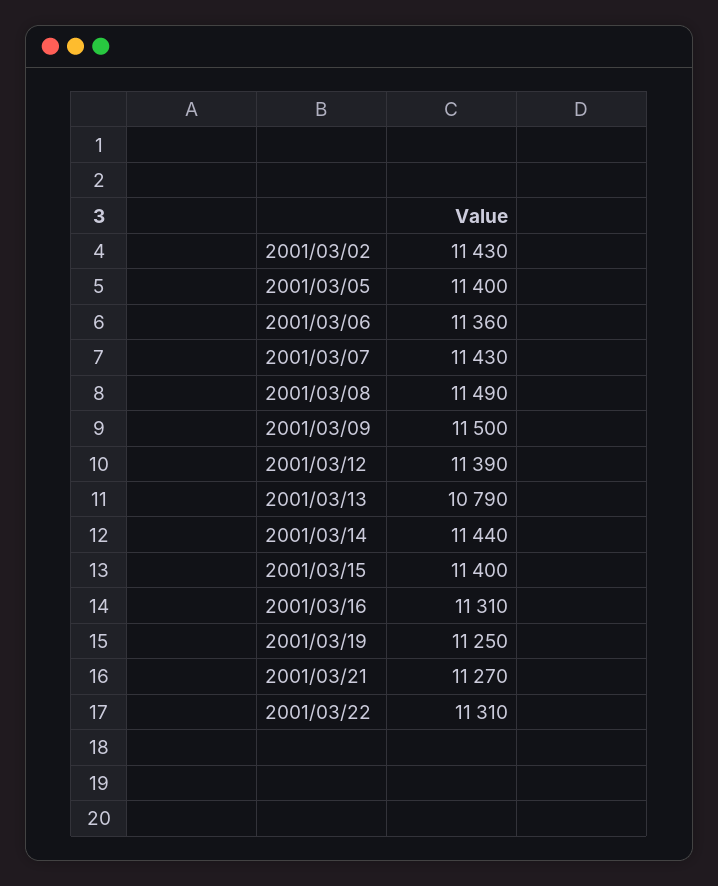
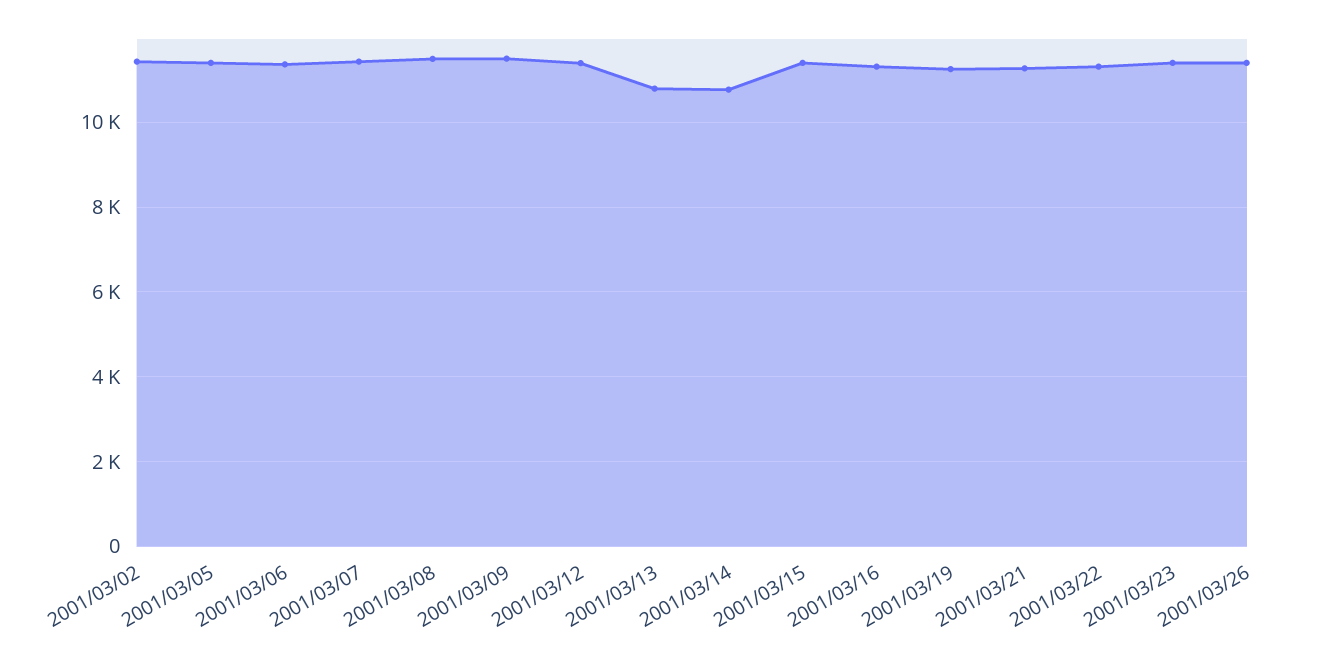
2001/03/14: 11440 -> 10800
2001/03/23: none -> 11400
2001/03/26: none -> 11400

